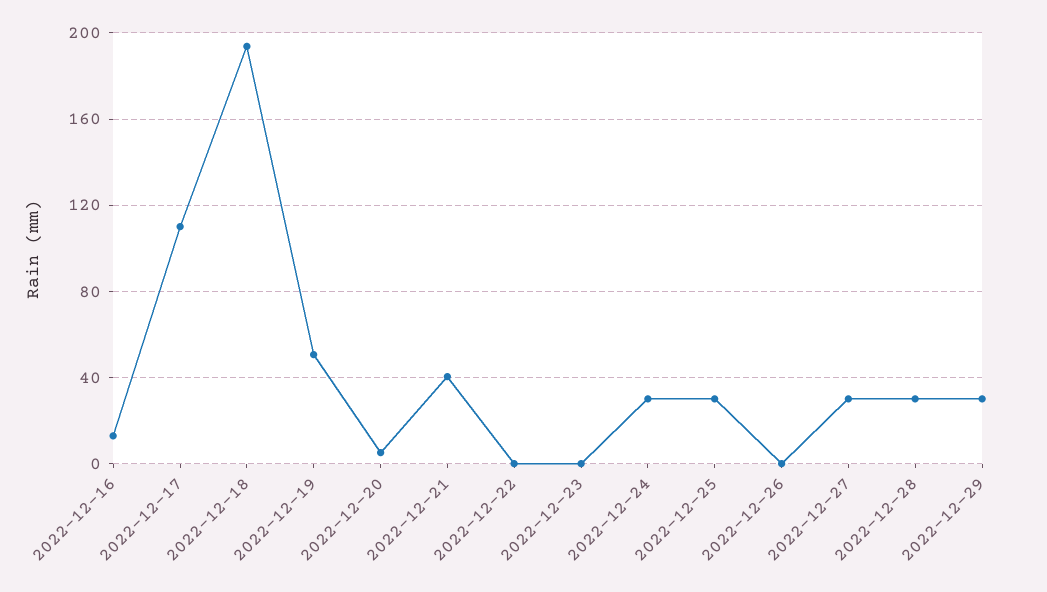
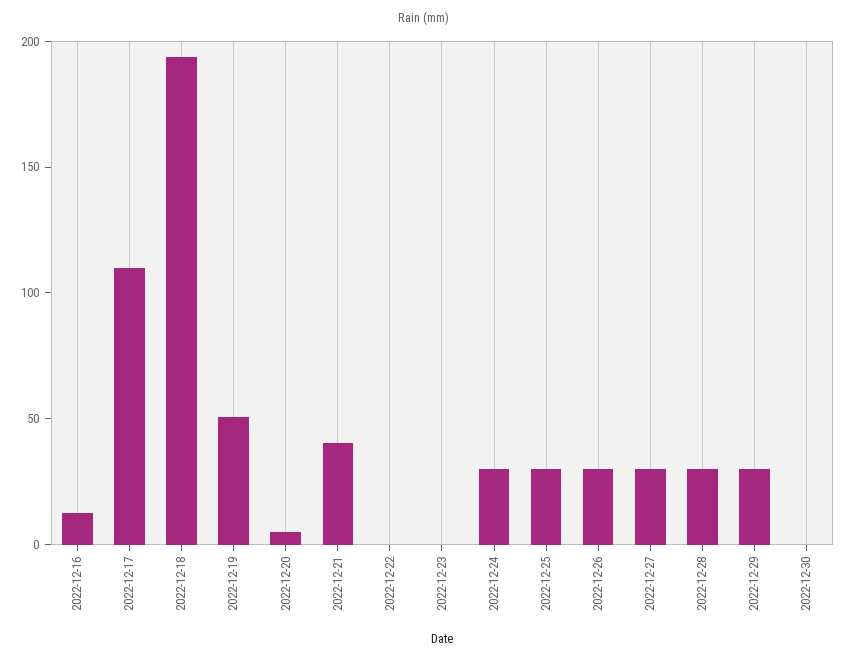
2022-12-26: 0 -> 30
2022-12-30: none -> 0

